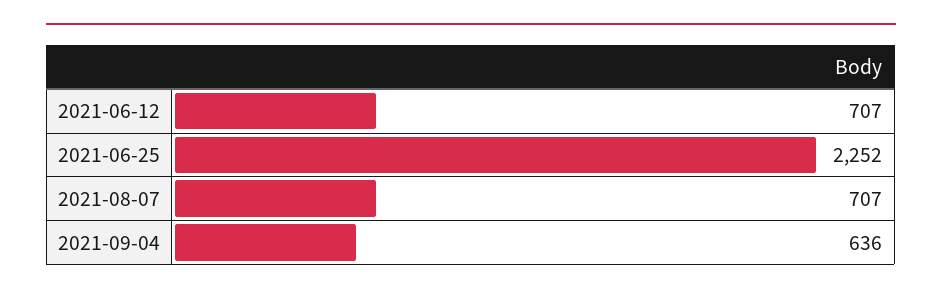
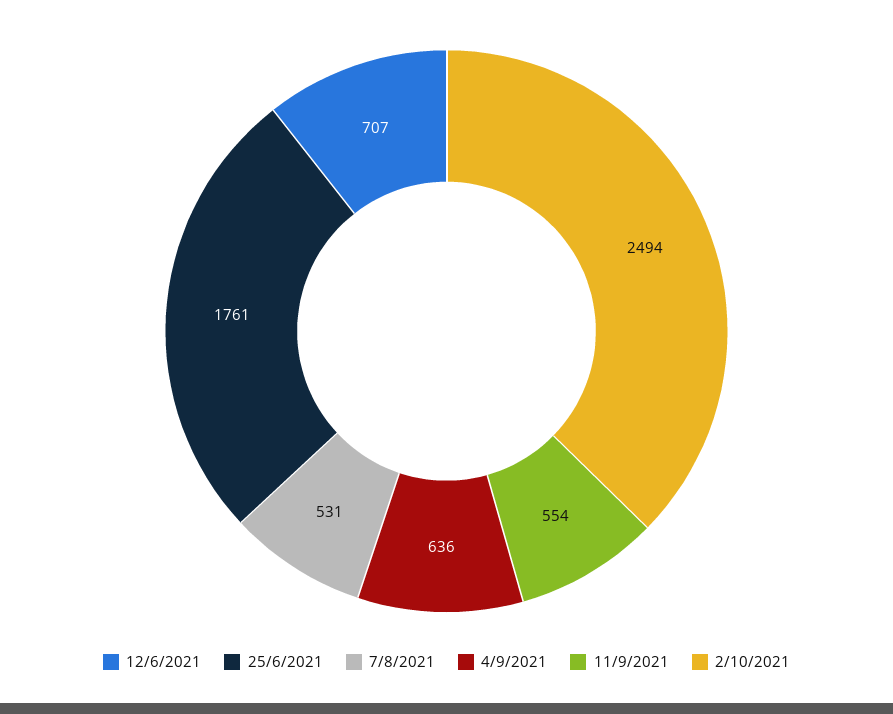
2021-06-25: 2252 -> 1761
2021-08-07: 707 -> 531
11/9/2021: none -> 554
2/10/2021: none -> 2494

